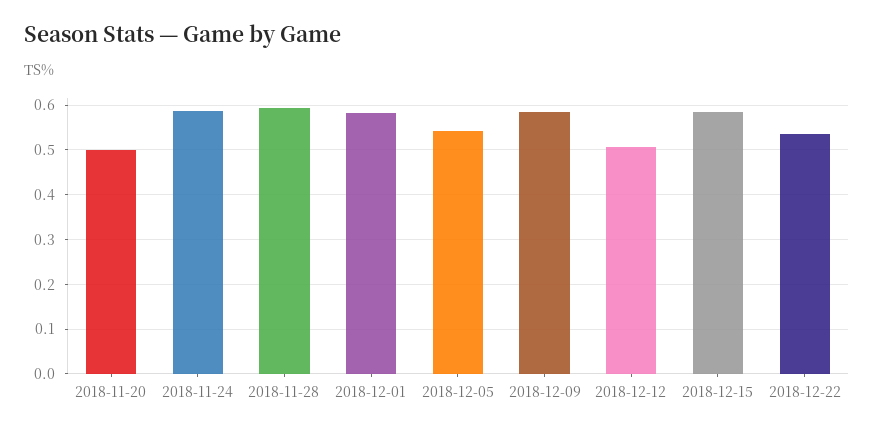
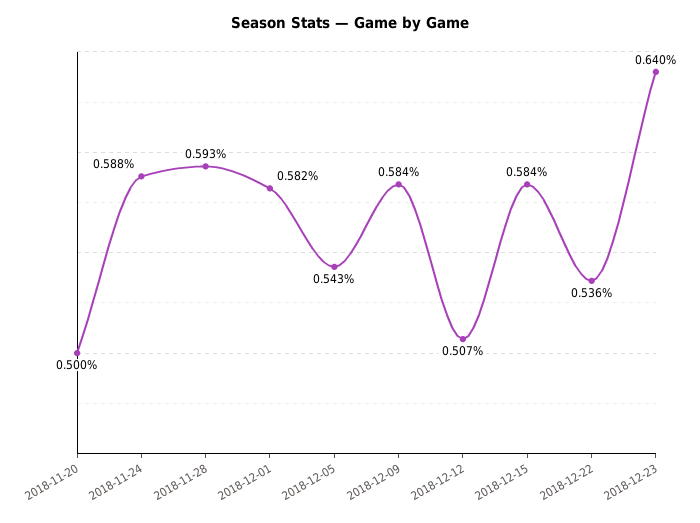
2018-12-23: none -> 0.64

